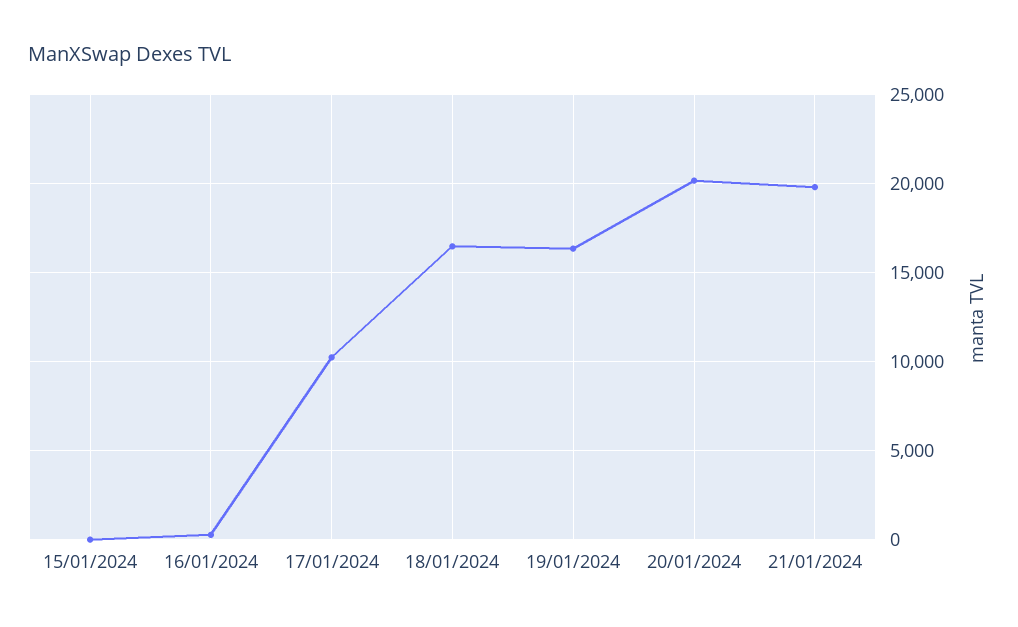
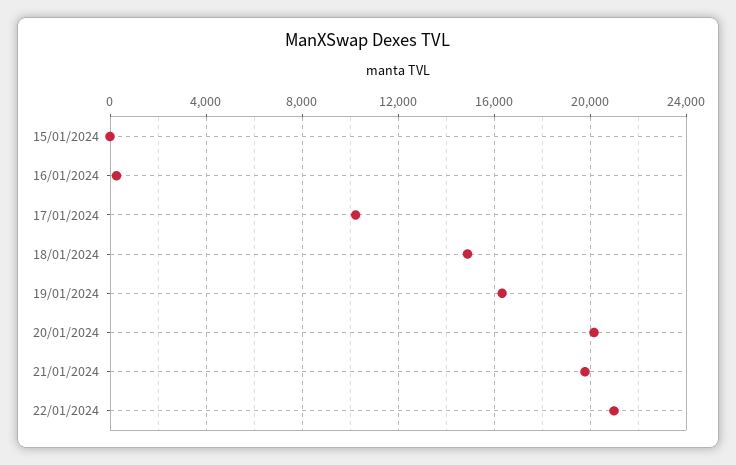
18/01/2024: 16500 -> 15000
22/01/2024: none -> 21000

